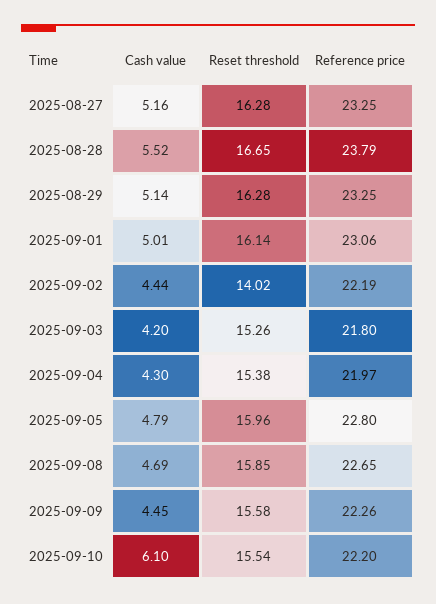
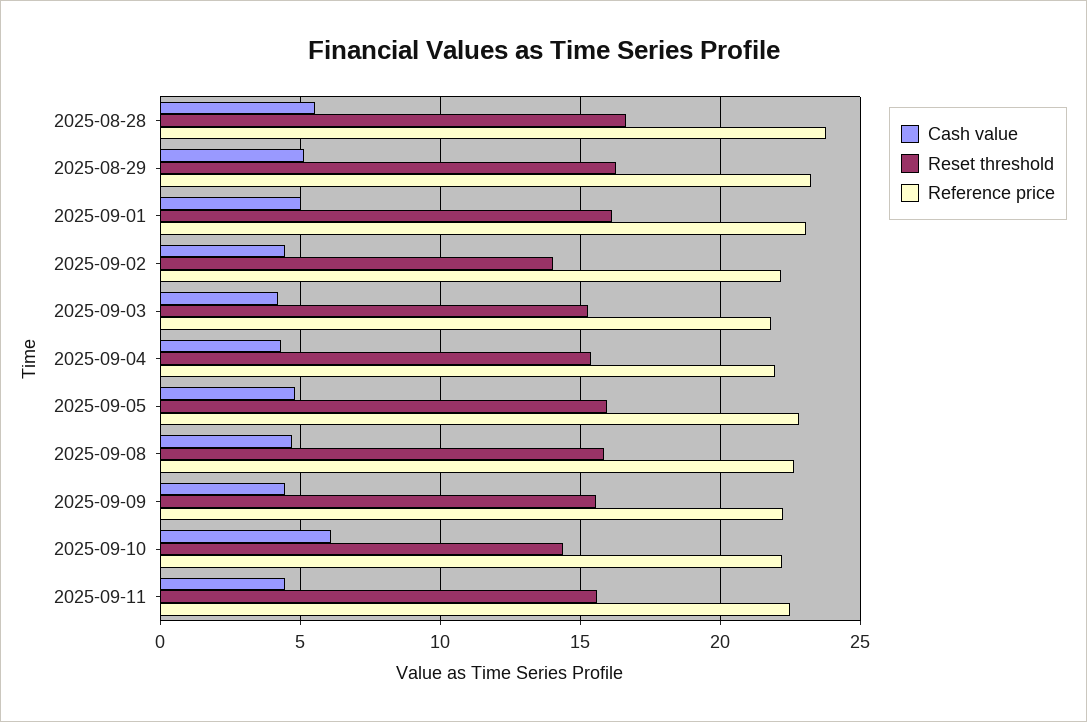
Cash value, 2025-08-27: 5.16 -> none
Reset threshold, 2025-08-27: 16.28 -> none
Reference price, 2025-08-27: 23.25 -> none
Reset threshold, 2025-09-10: 15.54 -> 14.5
Cash value, 2025-09-11: none -> 4.5
Reset threshold, 2025-09-11: none -> 15.5
Reference price, 2025-09-11: none -> 22.5

